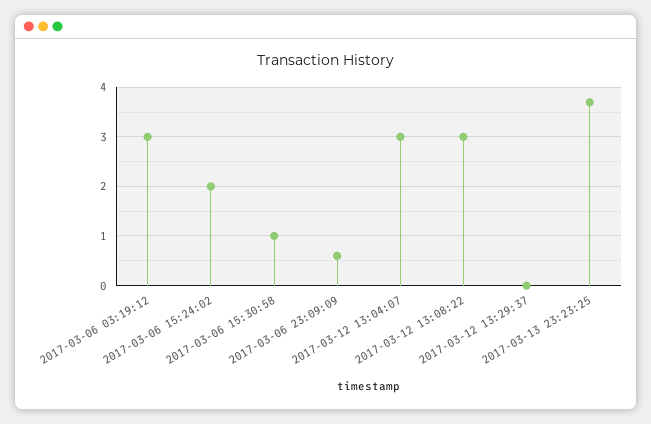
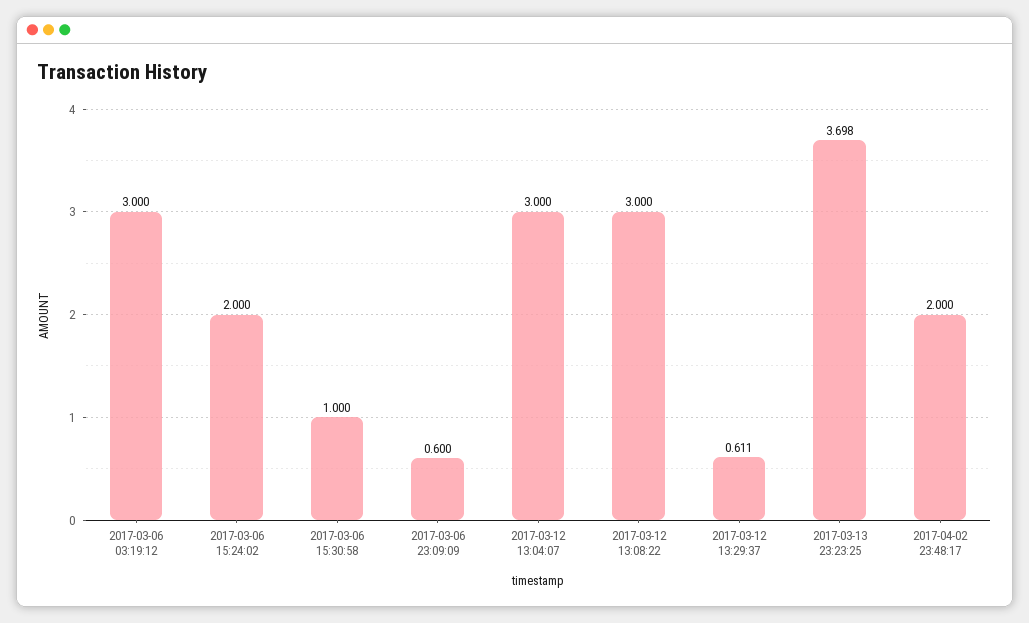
2017-03-12 13:29:37: 0 -> 0.611
2017-04-02 23:48:17: none -> 2

